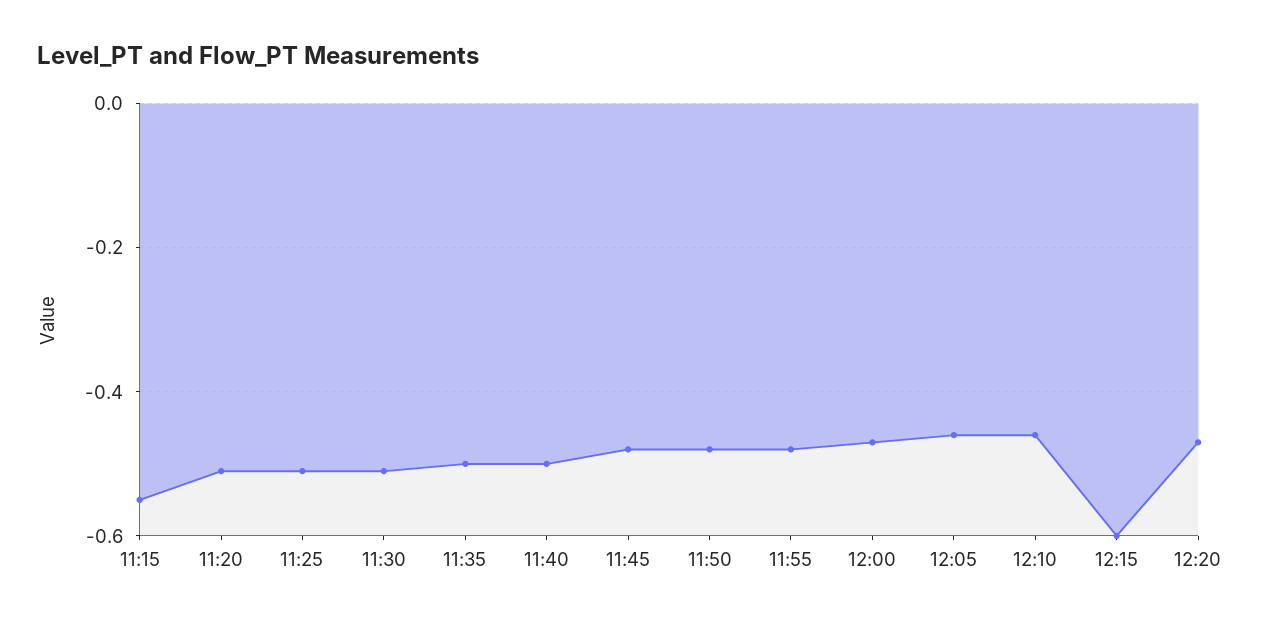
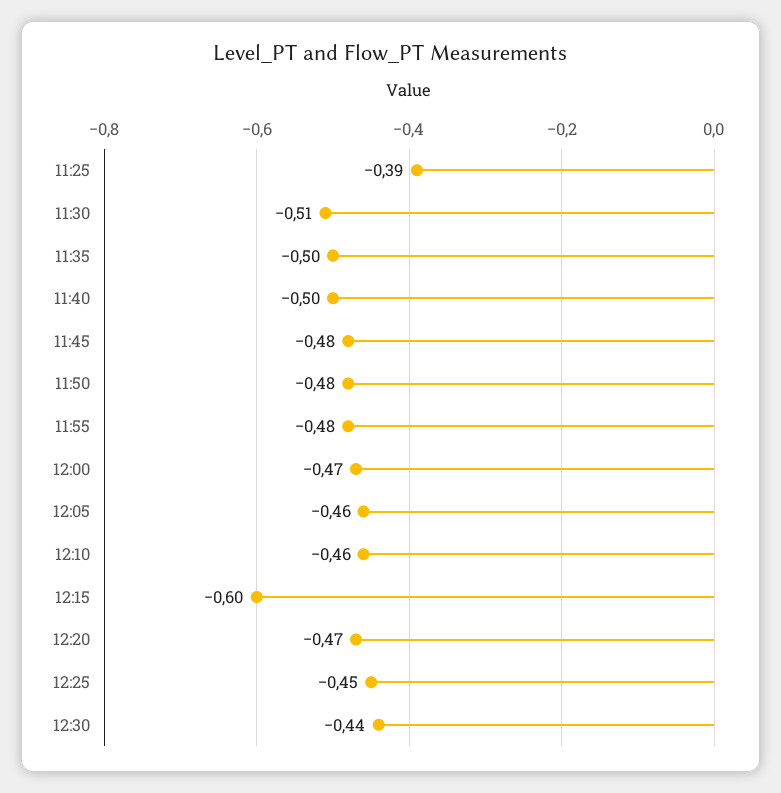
11:15: -0.55 -> none
11:20: -0.5 -> none
11:25: -0.5 -> -0.39
12:25: none -> -0.45
12:30: none -> -0.44

